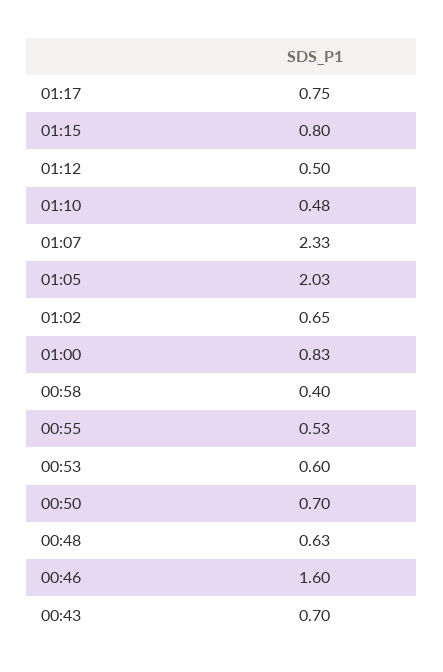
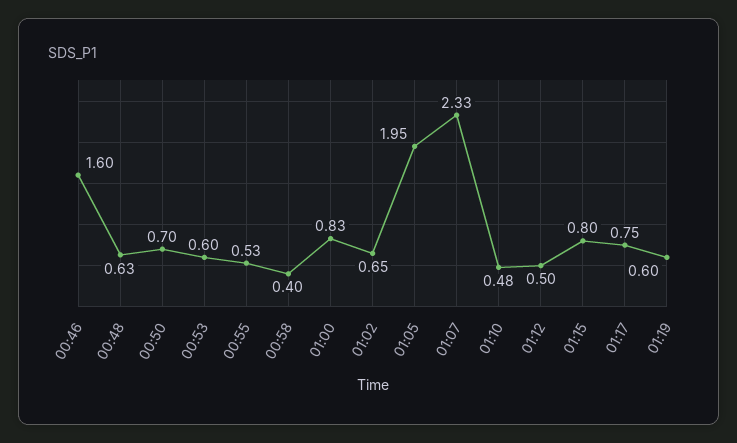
01:05: 2.03 -> 1.95
00:43: 0.7 -> none
01:19: none -> 0.6

